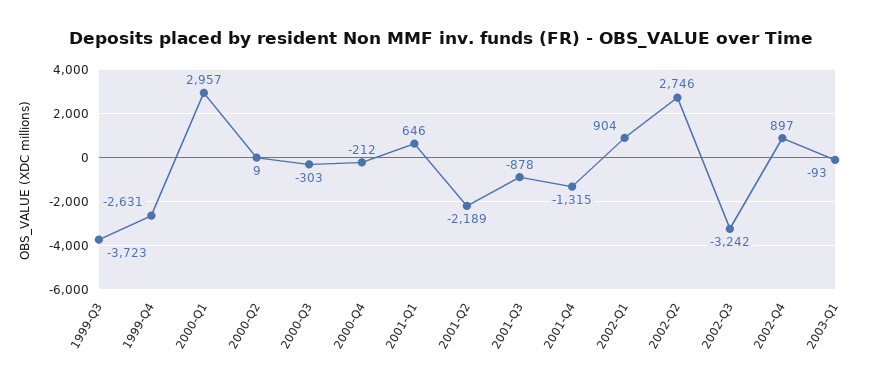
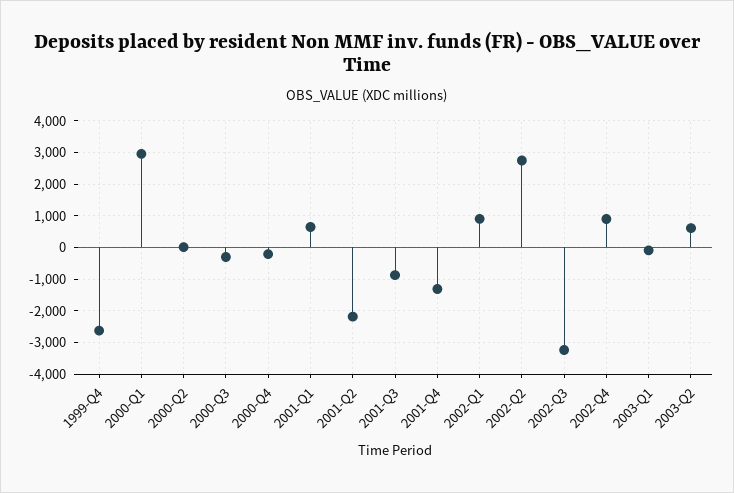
1999-Q3: -3723 -> none
2003-Q2: none -> 600

